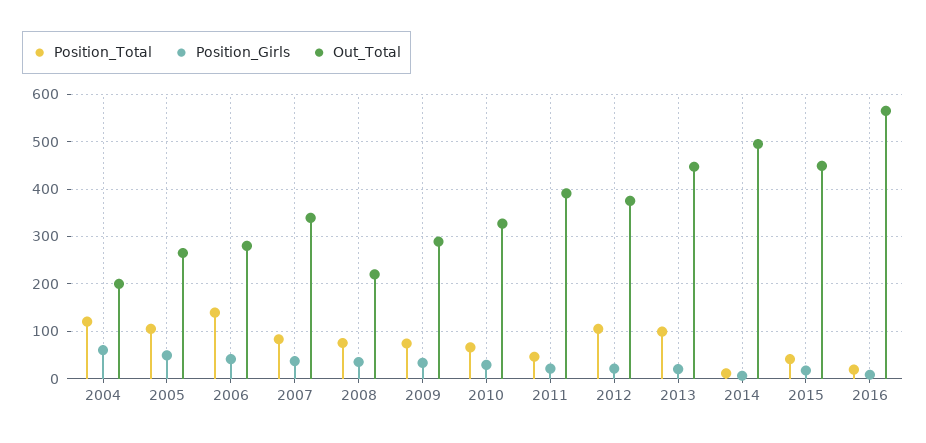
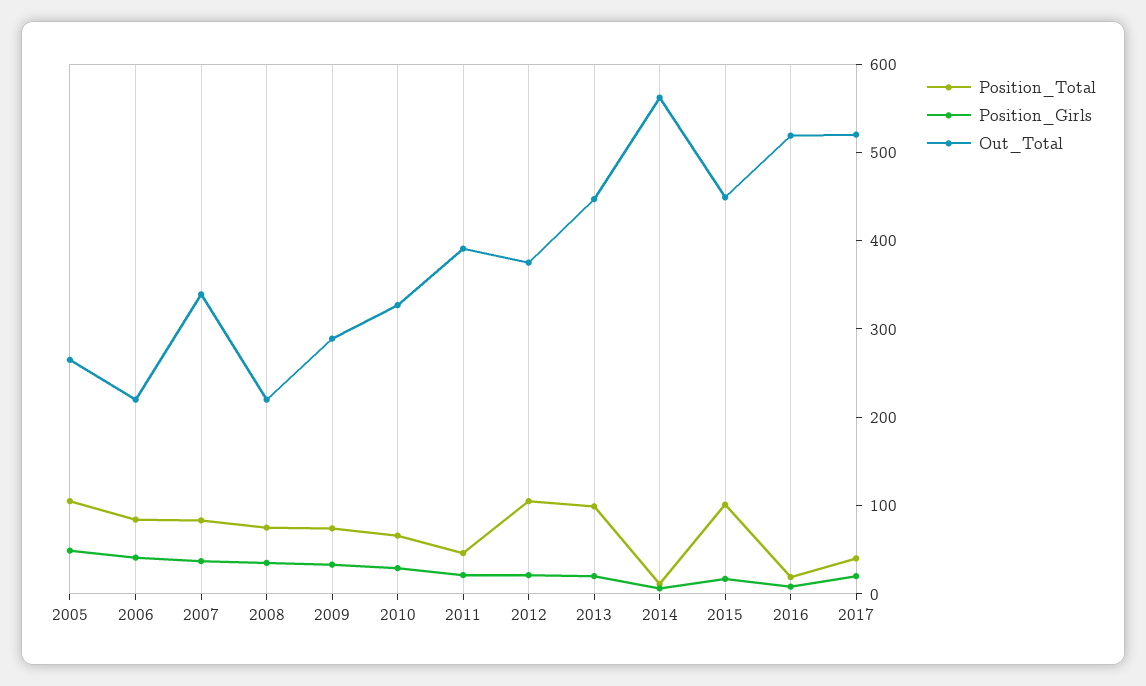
Position_Total, 2004: 120 -> none
Position_Girls, 2004: 60 -> none
Out_Total, 2004: 200 -> none
Position_Total, 2006: 140 -> 80
Out_Total, 2006: 280 -> 220
Out_Total, 2014: 500 -> 560
Position_Total, 2015: 40 -> 100
Out_Total, 2016: 560 -> 520
Position_Total, 2017: none -> 40
Position_Girls, 2017: none -> 20
Out_Total, 2017: none -> 520

